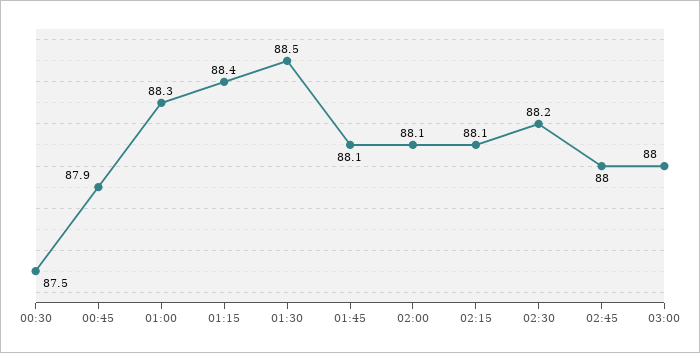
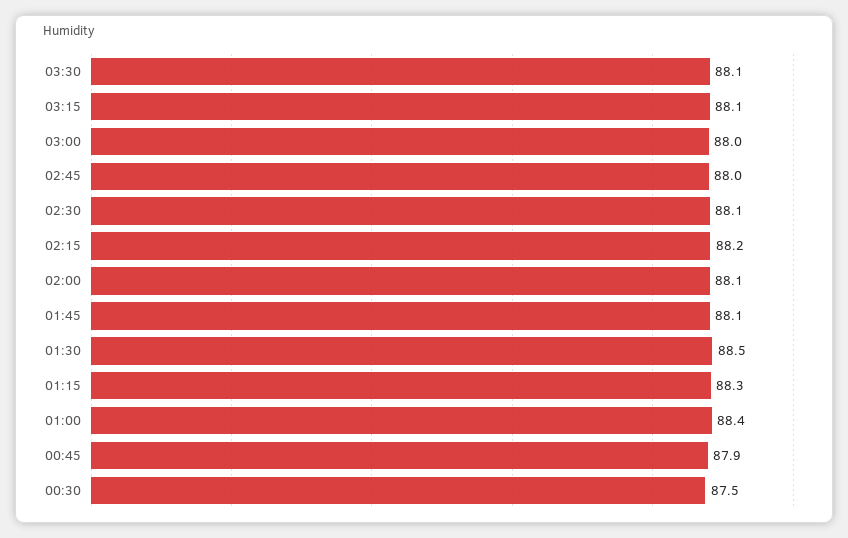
01:00: 88.3 -> 88.4
01:15: 88.4 -> 88.3
02:15: 88.1 -> 88.2
02:30: 88.2 -> 88.1
03:30: none -> 88.1
03:15: none -> 88.1

